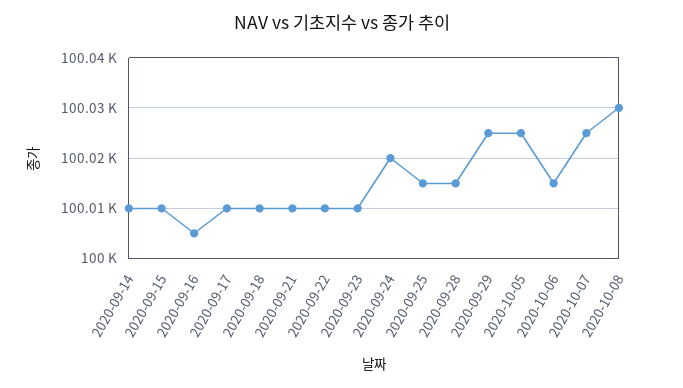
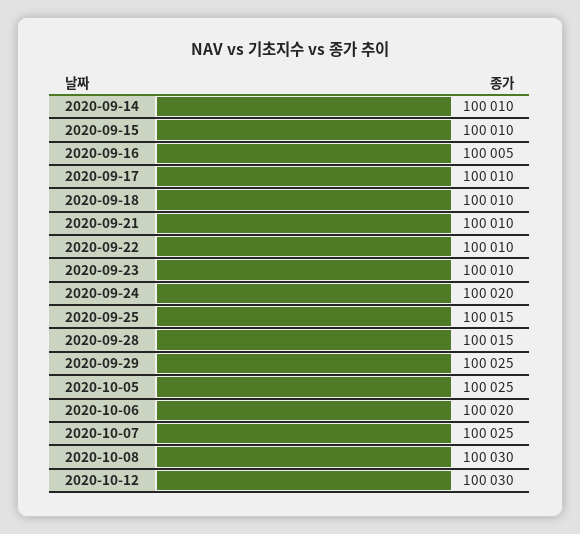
2020-10-06: 100015 -> 100020
2020-10-12: none -> 100030

